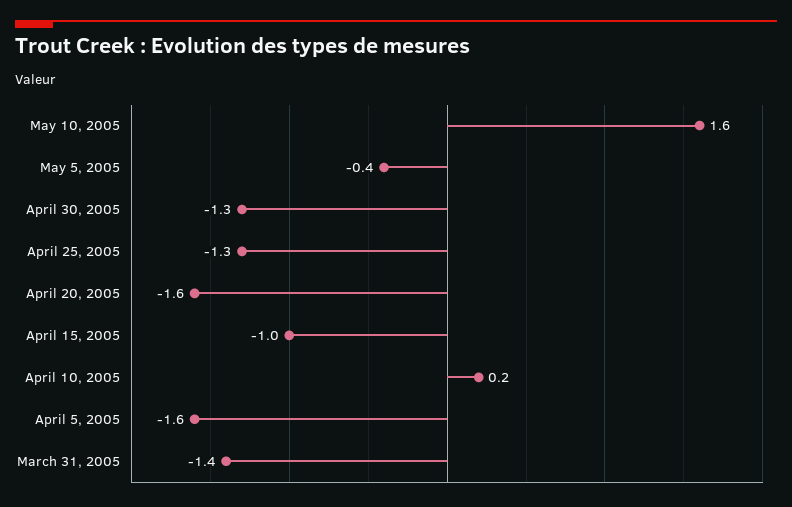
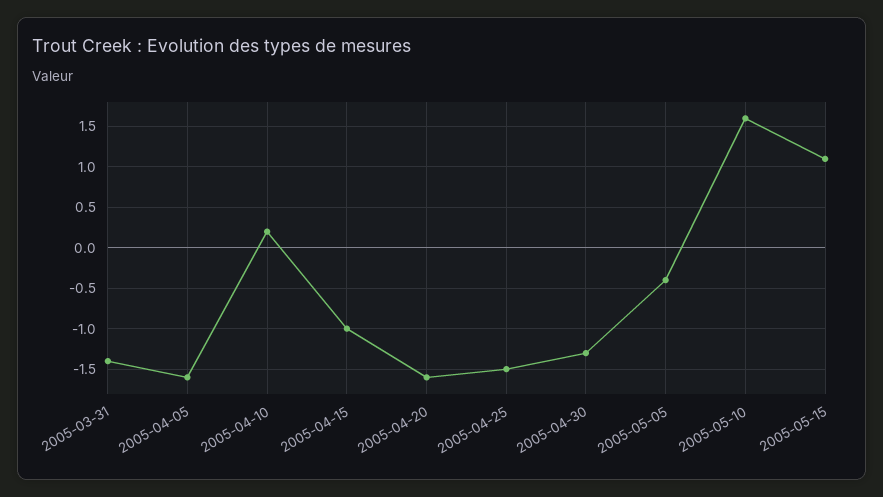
April 25, 2005: -1.3 -> -1.5
2005-05-15: none -> 1.1

